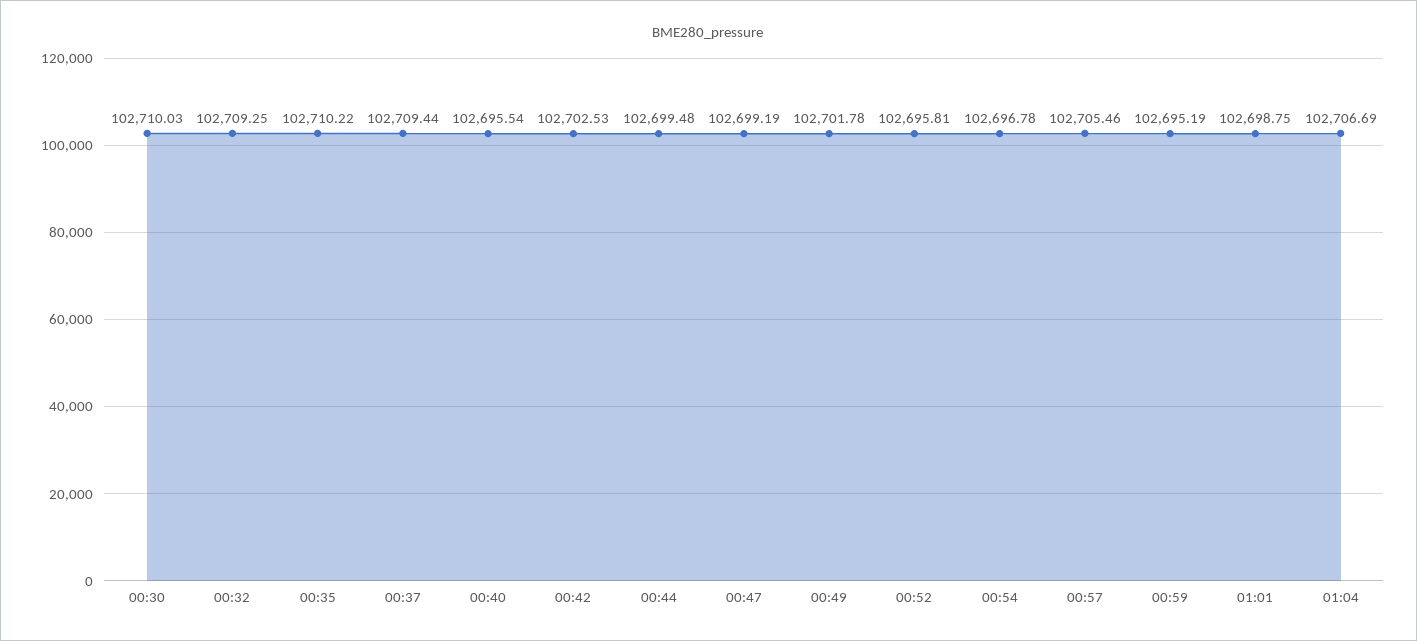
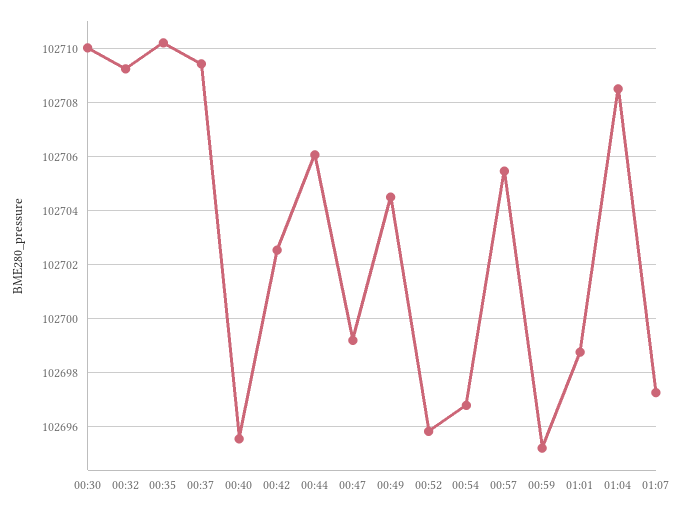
00:44: 102699.48 -> 102706
00:49: 102701.78 -> 102704.5
01:04: 102706.69 -> 102708.5
01:07: none -> 102697.25

